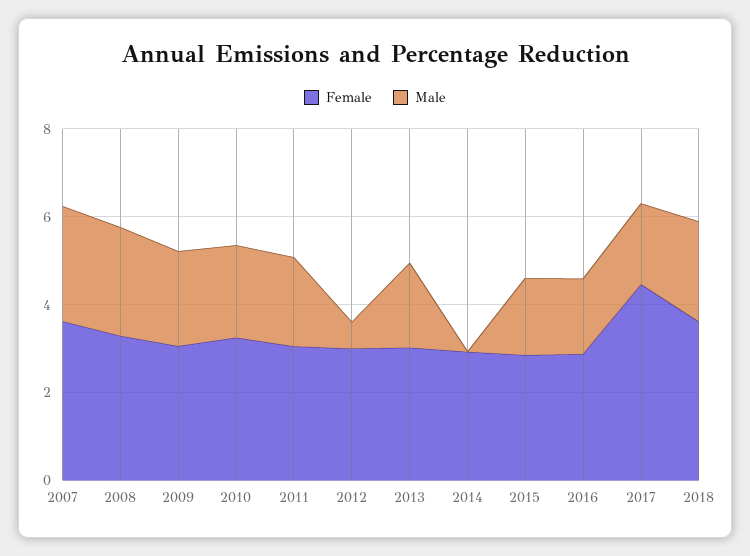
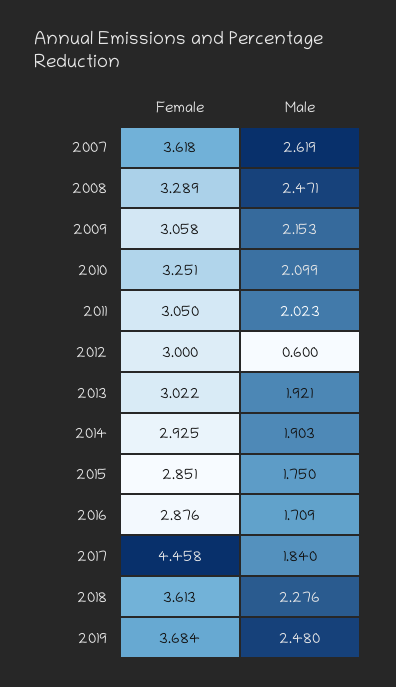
Male, 2014: 0 -> 1.903
Female, 2019: none -> 3.684
Male, 2019: none -> 2.48

